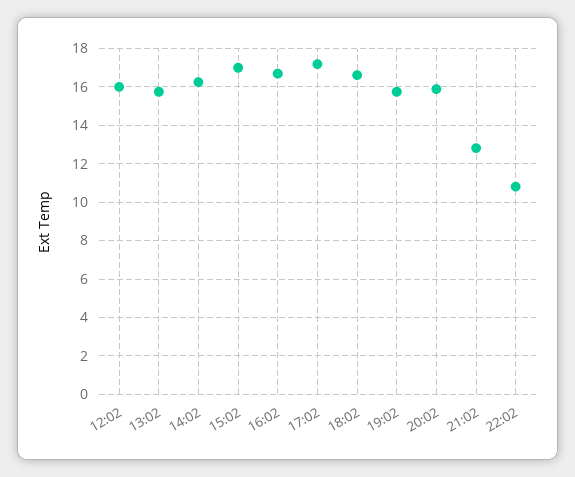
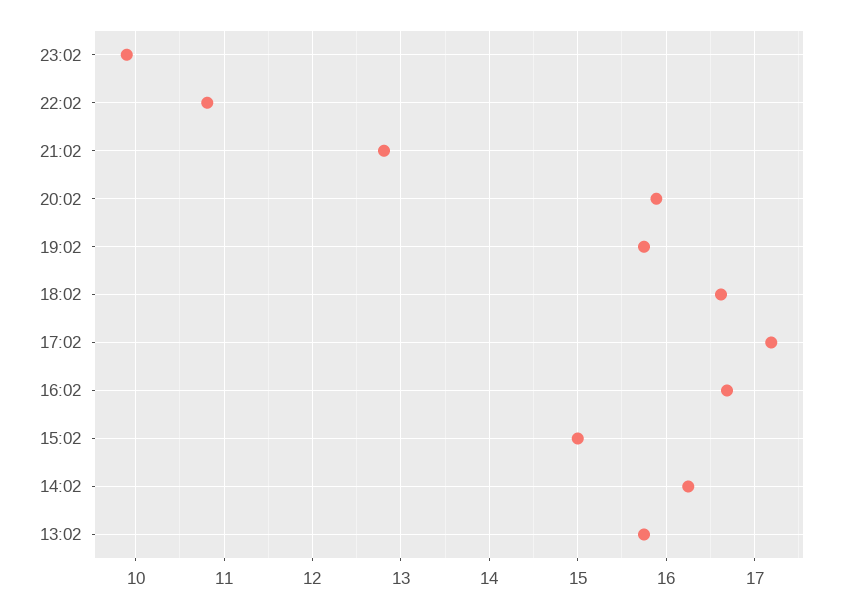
12:02: 16 -> none
15:02: 17 -> 15
23:02: none -> 9.9

